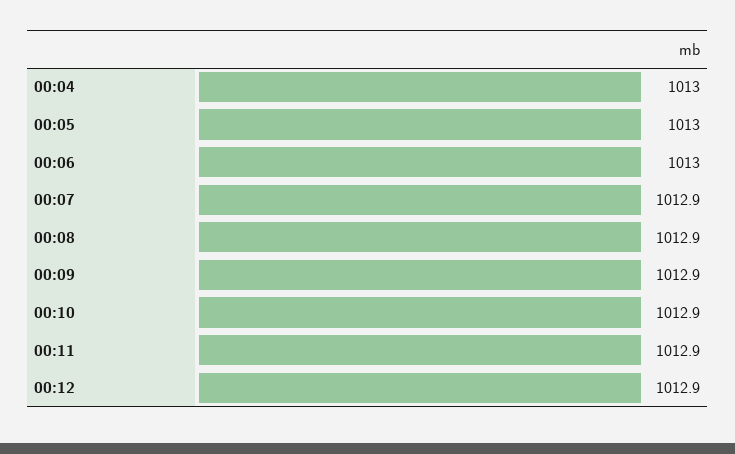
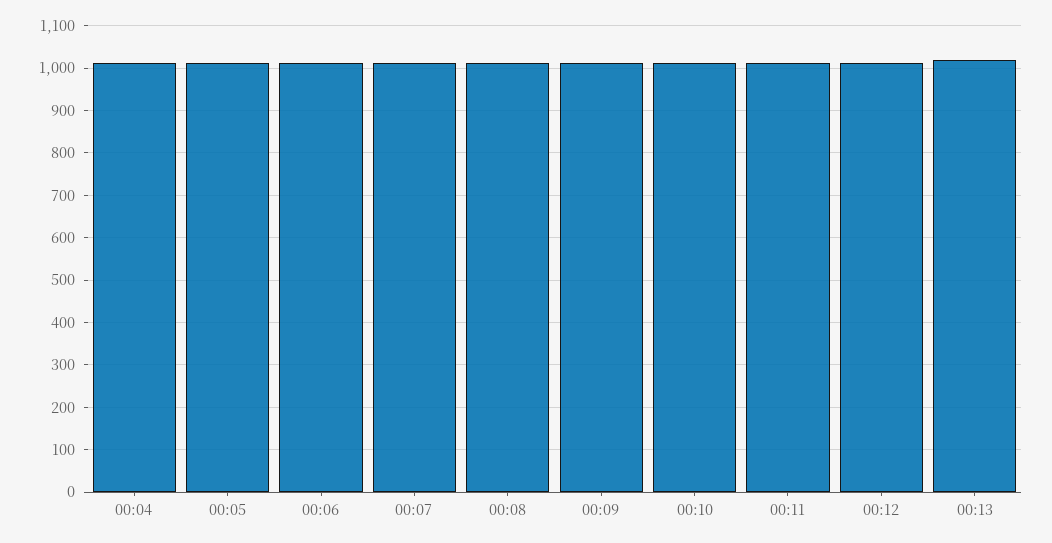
00:13: none -> 1020

